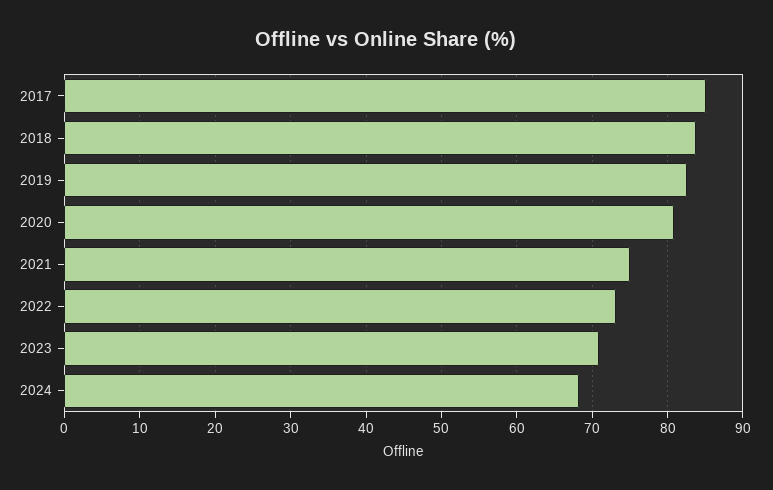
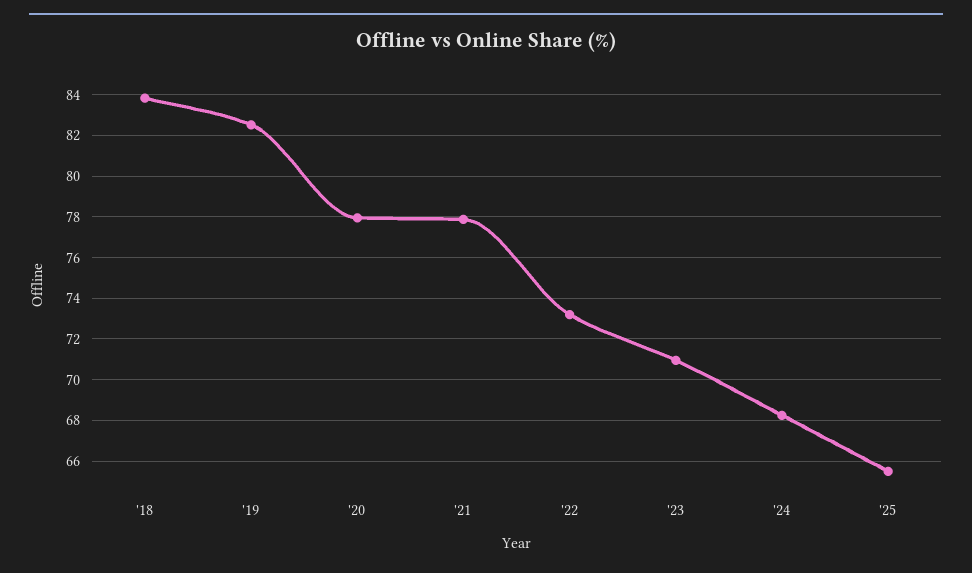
2017: 85 -> none
2020: 81 -> 78
2021: 75 -> 78
'25: none -> 65.5

